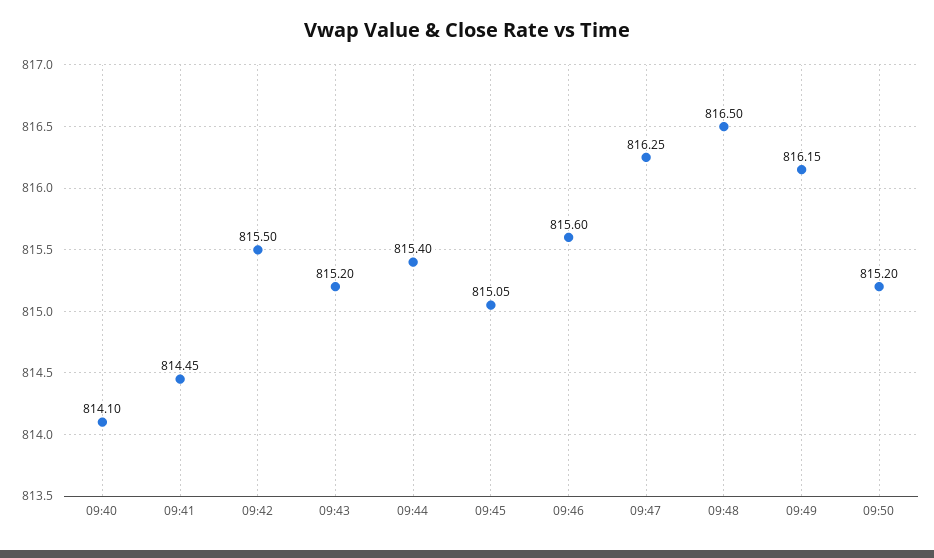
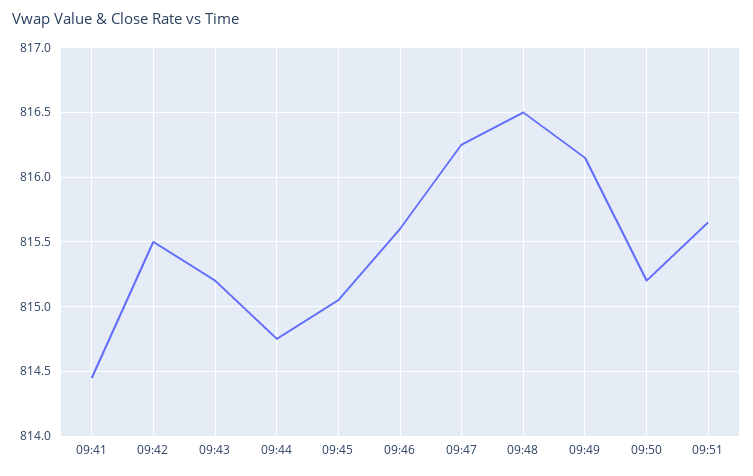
09:40: 814.1 -> none
09:44: 815.4 -> 814.75
09:51: none -> 815.65

